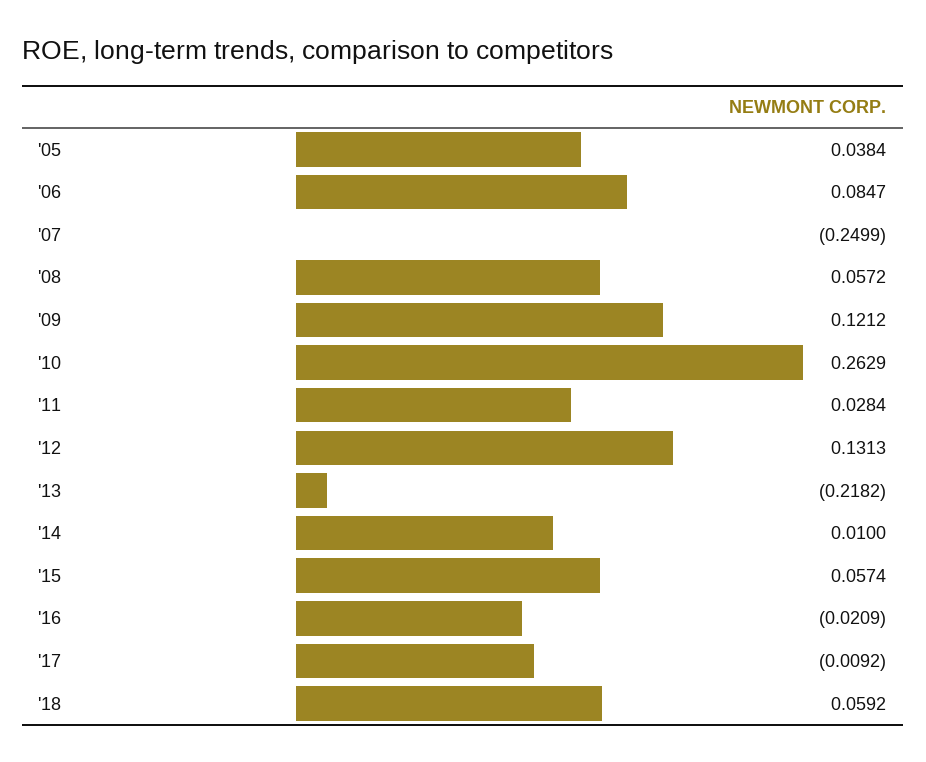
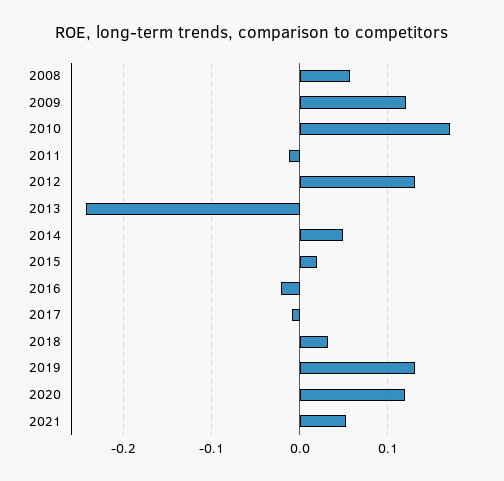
'05: 0.0384 -> none
'06: 0.0847 -> none
'07: -0.2499 -> none
'10: 0.2629 -> 0.17
'11: 0.0284 -> -0.01
'13: -0.2182 -> -0.24
'14: 0.01 -> 0.05
'15: 0.0574 -> 0.02
'18: 0.0592 -> 0.03
2019: none -> 0.13
2020: none -> 0.12
2021: none -> 0.05

